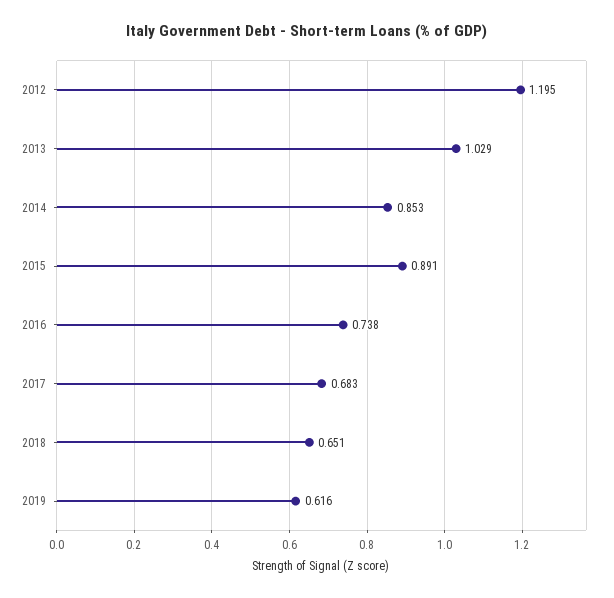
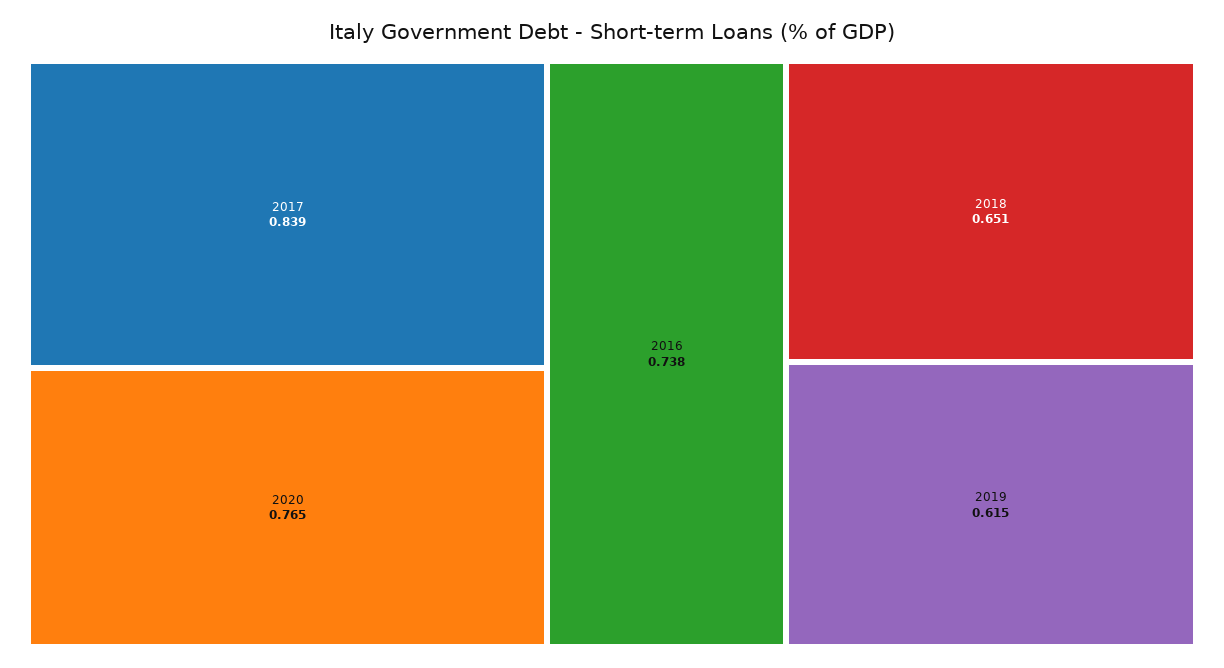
2012: 1.195 -> none
2013: 1.029 -> none
2014: 0.853 -> none
2015: 0.891 -> none
2017: 0.683 -> 0.839
2019: 0.616 -> 0.615
2020: none -> 0.765

